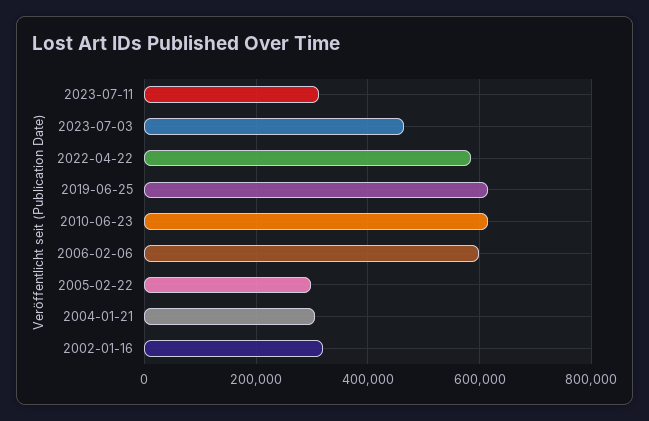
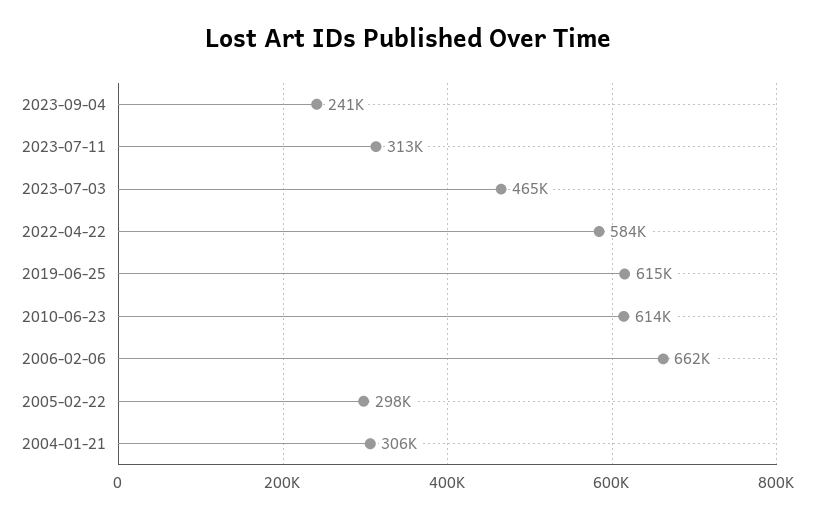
2006-02-06: 600000 -> 662000
2002-01-16: 320000 -> none
2023-09-04: none -> 241000

